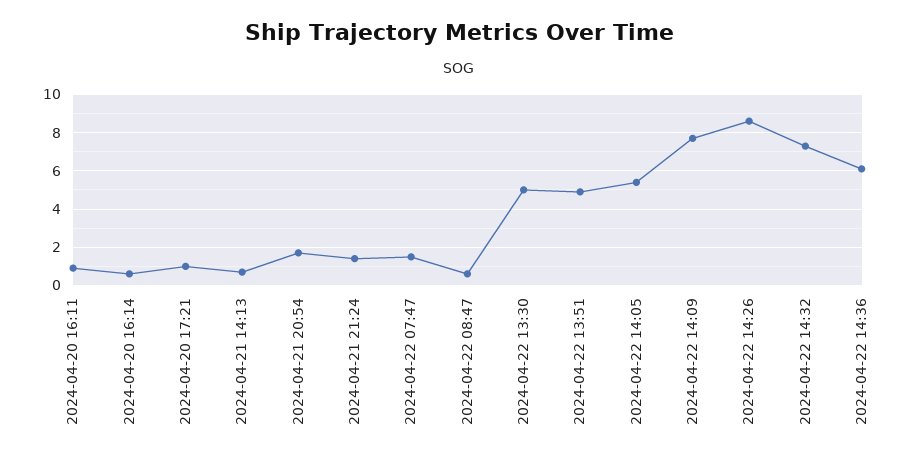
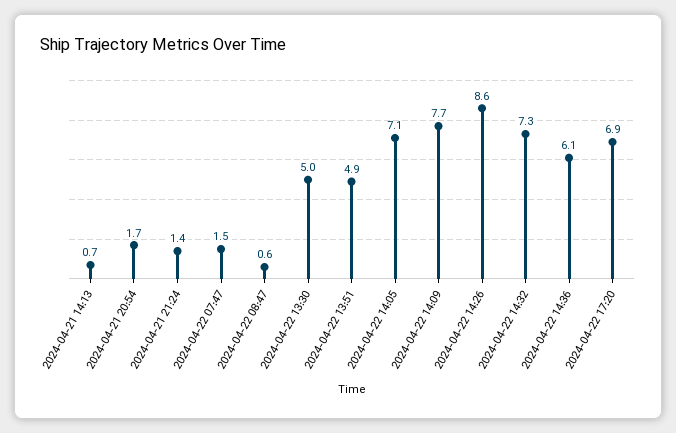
2024-04-20 16:11: 1 -> none
2024-04-20 16:14: 0.5 -> none
2024-04-20 17:21: 1 -> none
2024-04-22 14:05: 5.5 -> 7.1
2024-04-22 17:20: none -> 6.9

